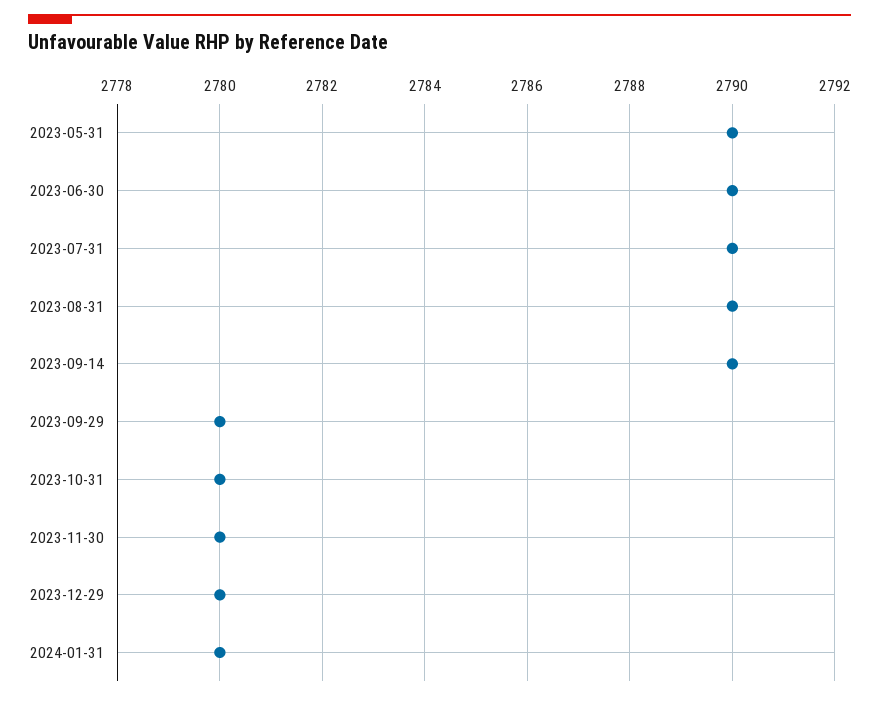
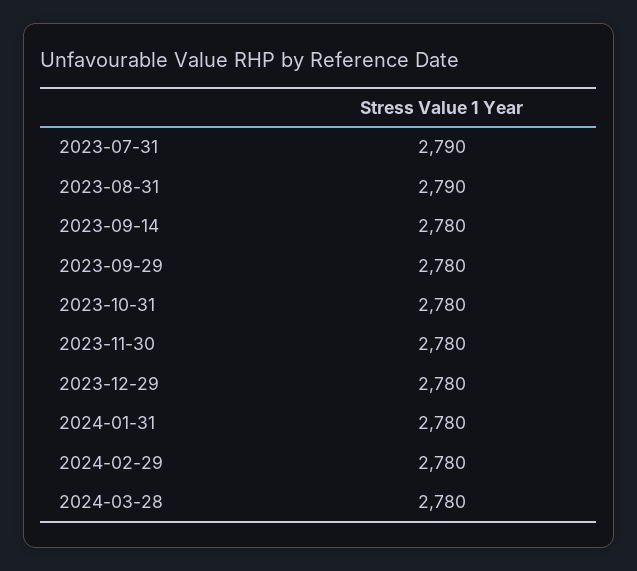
2023-05-31: 2790 -> none
2023-06-30: 2790 -> none
2023-09-14: 2790 -> 2780
2024-02-29: none -> 2780
2024-03-28: none -> 2780

